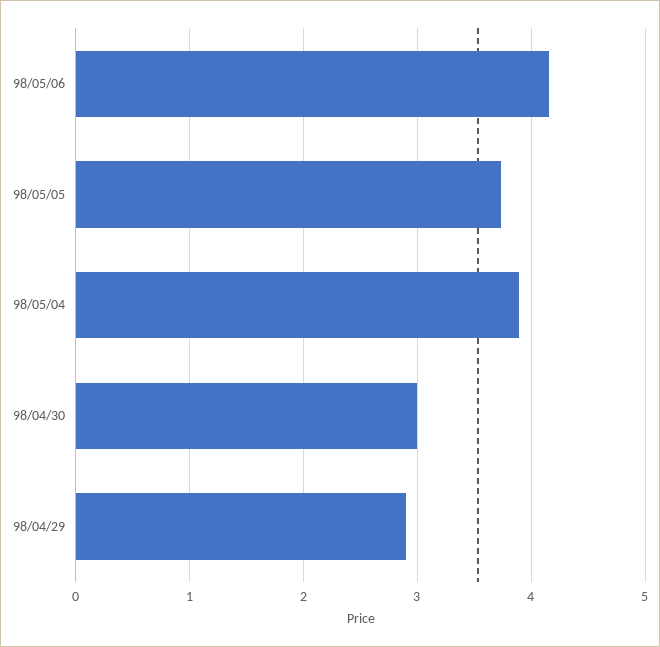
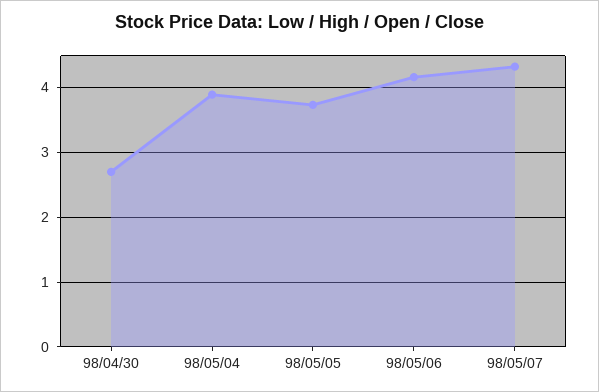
98/04/30: 3 -> 2.7
98/04/29: 2.9 -> none
98/05/07: none -> 4.3

